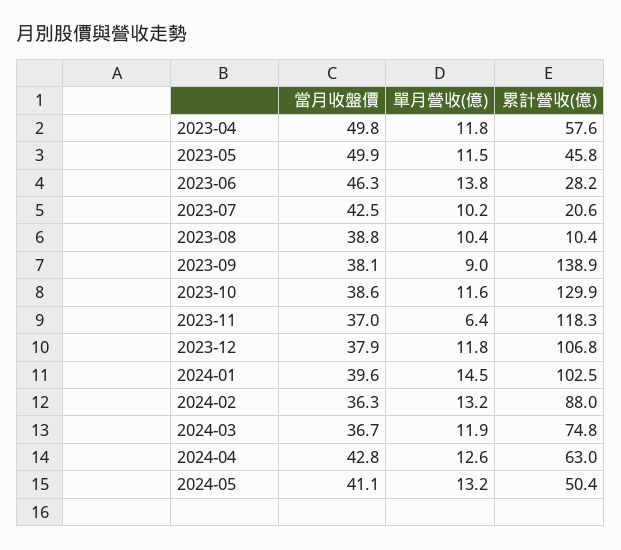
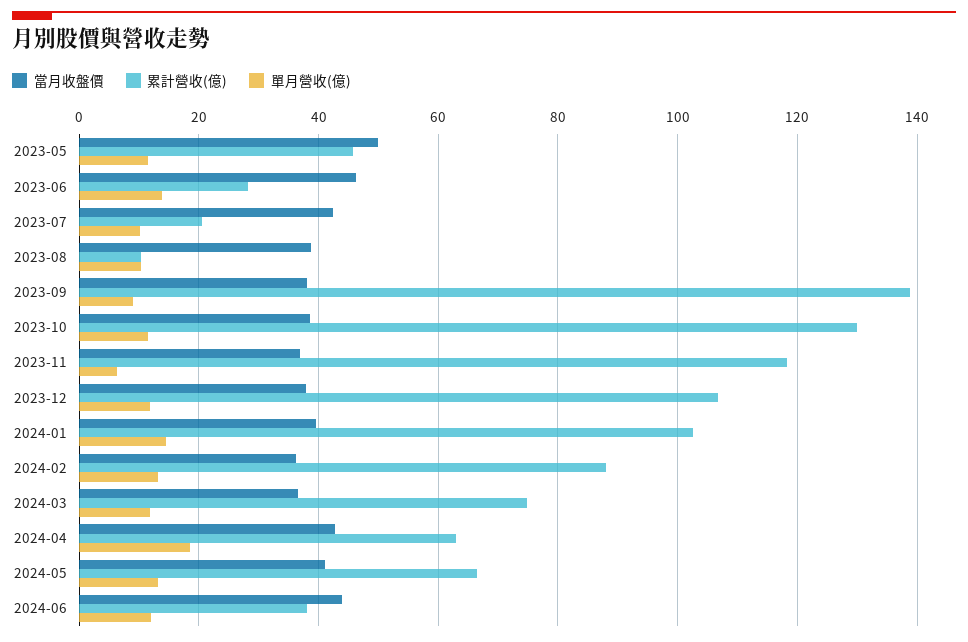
當月收盤價, 2023-04: 49.8 -> none
單月營收(億), 2023-04: 11.8 -> none
累計營收(億), 2023-04: 57.6 -> none
單月營收(億), 2024-04: 12.6 -> 18
累計營收(億), 2024-05: 50.4 -> 66
當月收盤價, 2024-06: none -> 44
累計營收(億), 2024-06: none -> 38
單月營收(億), 2024-06: none -> 12

